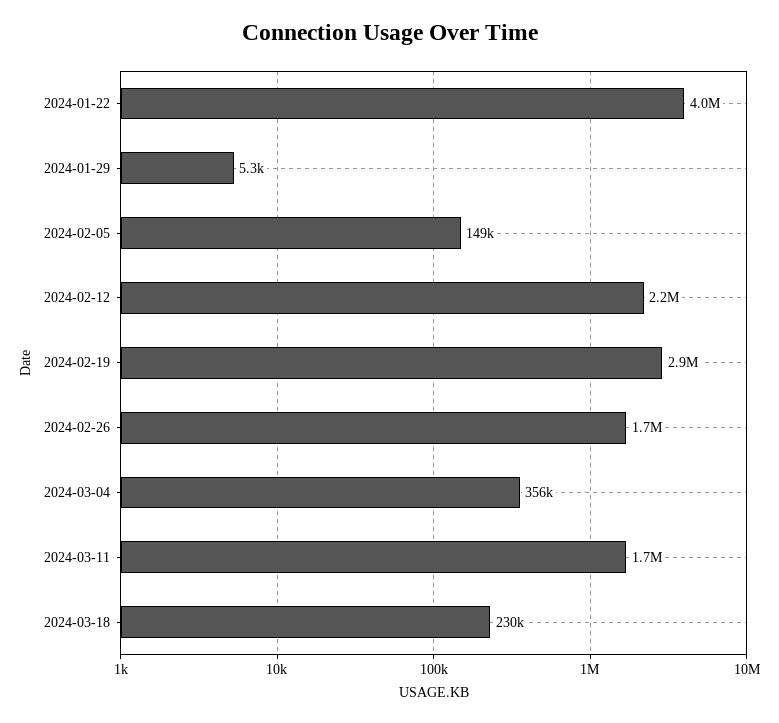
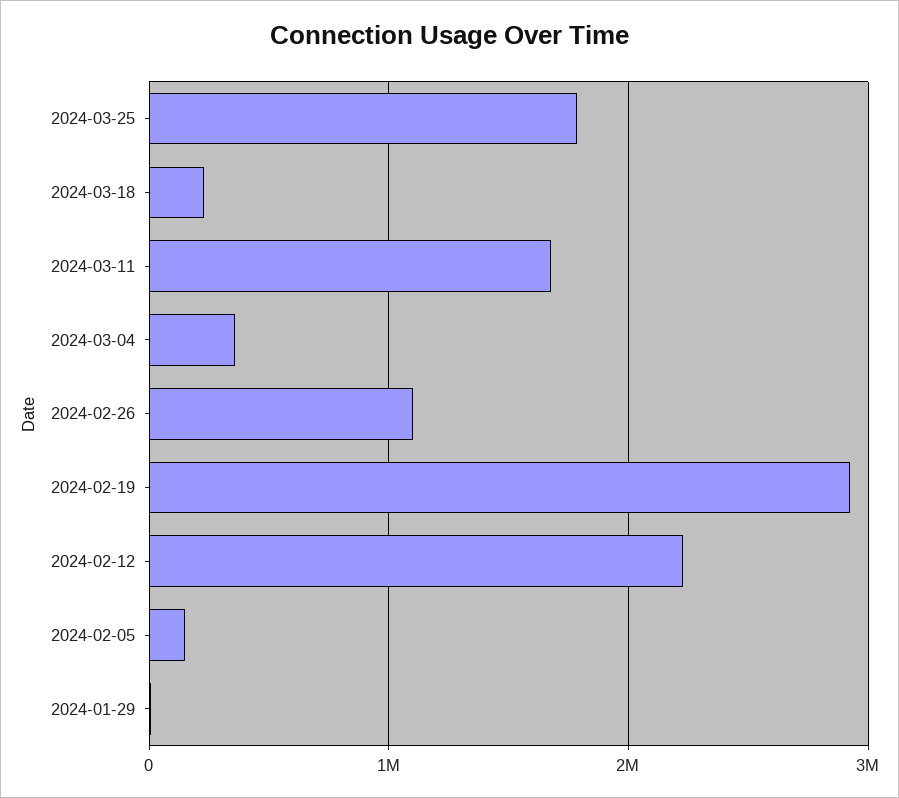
2024-01-22: 4000000 -> none
2024-02-26: 1700000 -> 1100000
2024-03-25: none -> 1800000

